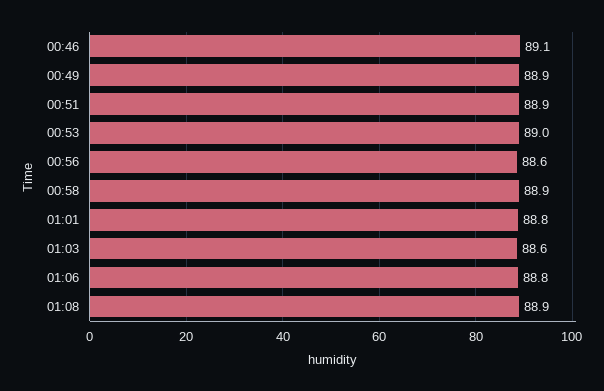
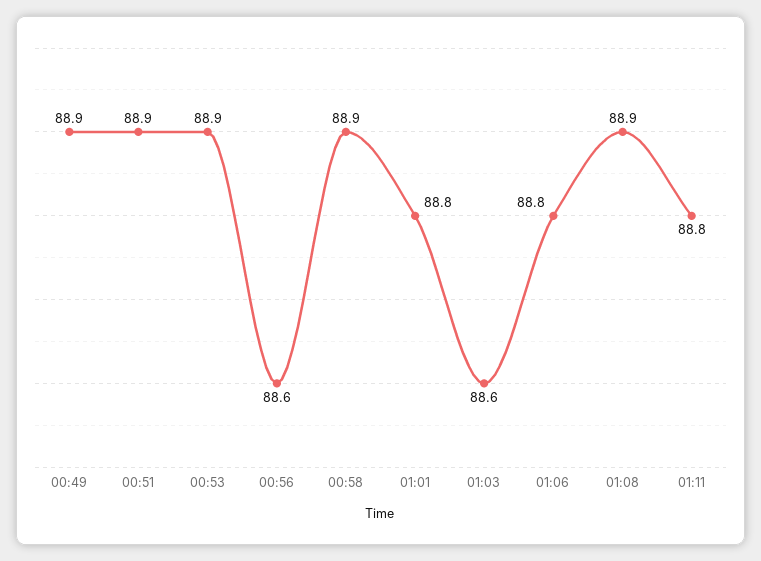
00:46: 89.1 -> none
00:53: 89 -> 88.9
01:11: none -> 88.8

